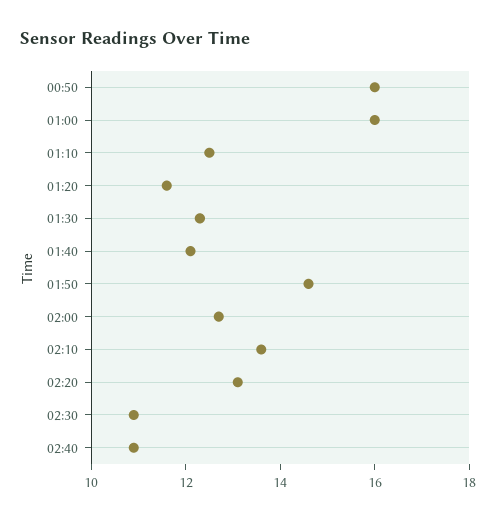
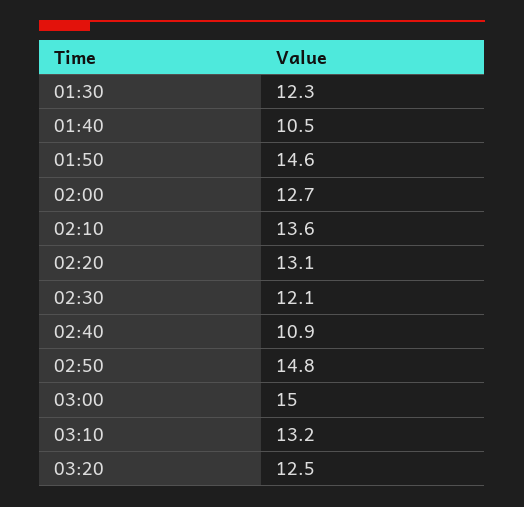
00:50: 16 -> none
01:00: 16 -> none
01:10: 12.5 -> none
01:20: 11.5 -> none
01:40: 12 -> 10.5
02:30: 11 -> 12.1
02:50: none -> 14.8
03:00: none -> 15
03:10: none -> 13.2
03:20: none -> 12.5

